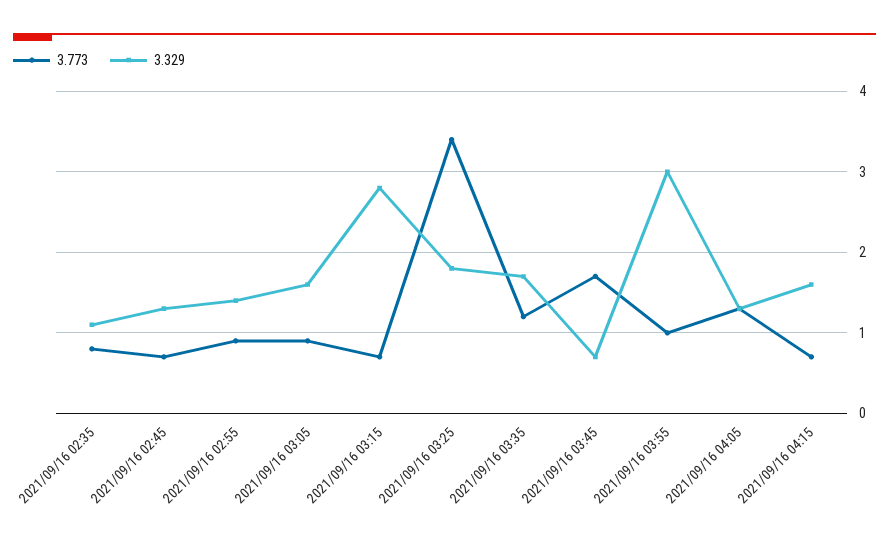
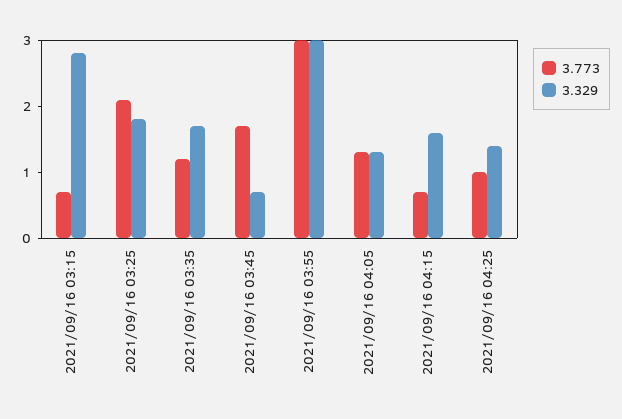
3.773, 2021/09/16 02:35: 0.8 -> none
3.329, 2021/09/16 02:35: 1.1 -> none
3.773, 2021/09/16 02:45: 0.7 -> none
3.329, 2021/09/16 02:45: 1.3 -> none
3.773, 2021/09/16 02:55: 0.9 -> none
3.329, 2021/09/16 02:55: 1.4 -> none
3.773, 2021/09/16 03:05: 0.9 -> none
3.329, 2021/09/16 03:05: 1.6 -> none
3.773, 2021/09/16 03:25: 3.4 -> 2
3.773, 2021/09/16 03:55: 1 -> 3
3.773, 2021/09/16 04:25: none -> 1
3.329, 2021/09/16 04:25: none -> 1.5

